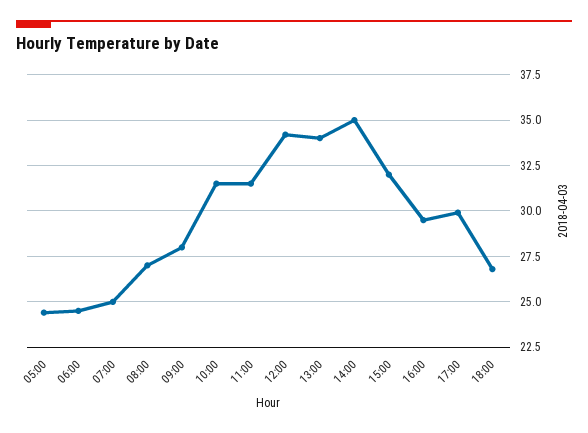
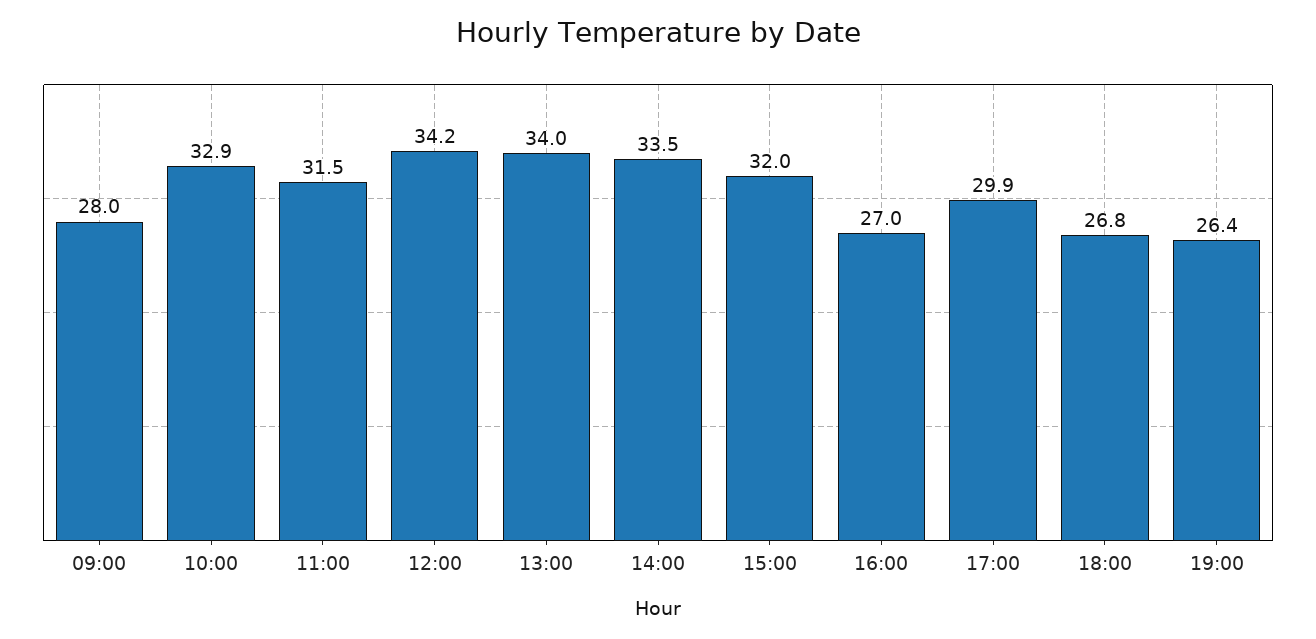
05:00: 24.5 -> none
06:00: 24.5 -> none
07:00: 25 -> none
08:00: 27 -> none
10:00: 31.5 -> 32.9
14:00: 35 -> 33.5
16:00: 29.5 -> 27
19:00: none -> 26.4

